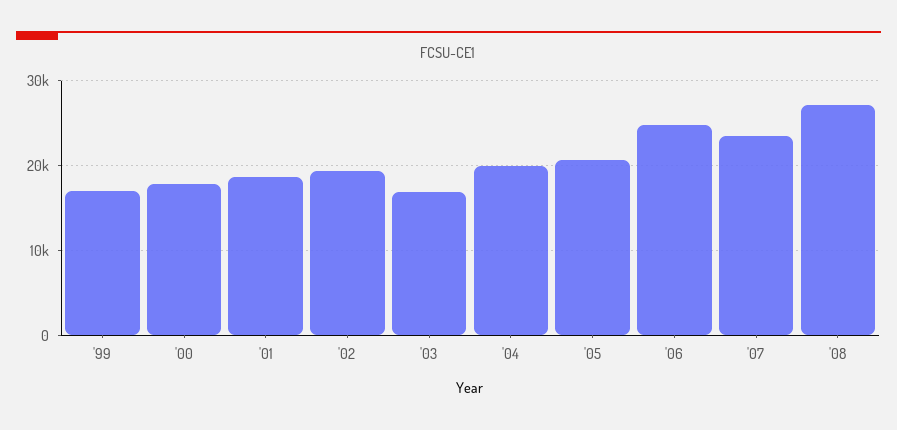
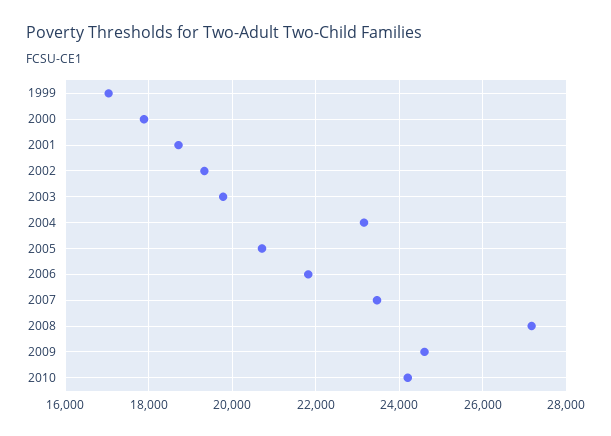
'03: 17000 -> 19800
'04: 20000 -> 23200
'06: 25000 -> 21800
2009: none -> 24600
2010: none -> 24200

